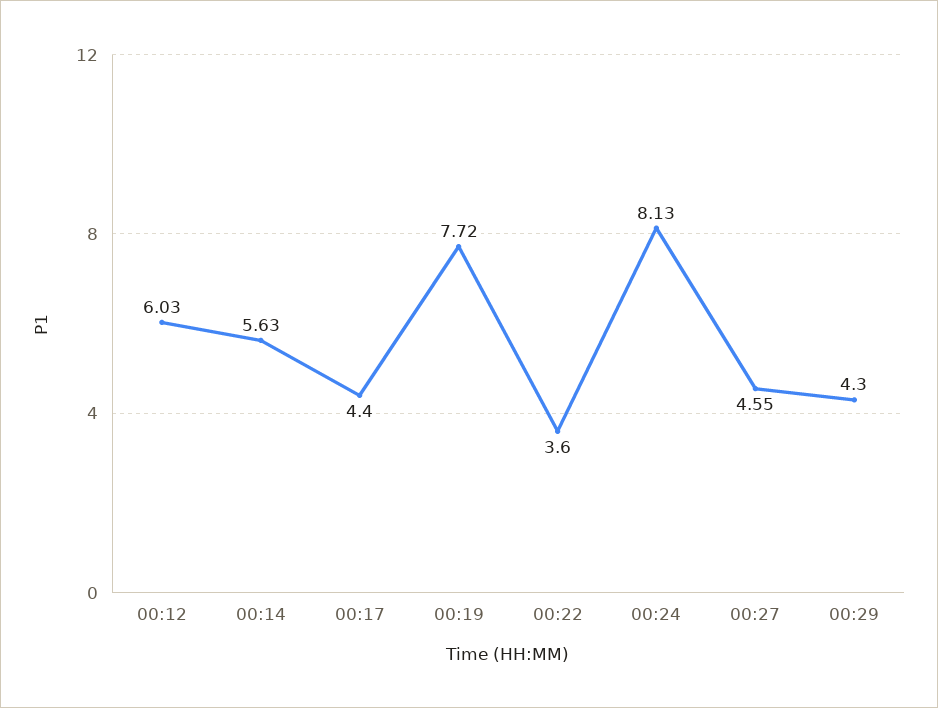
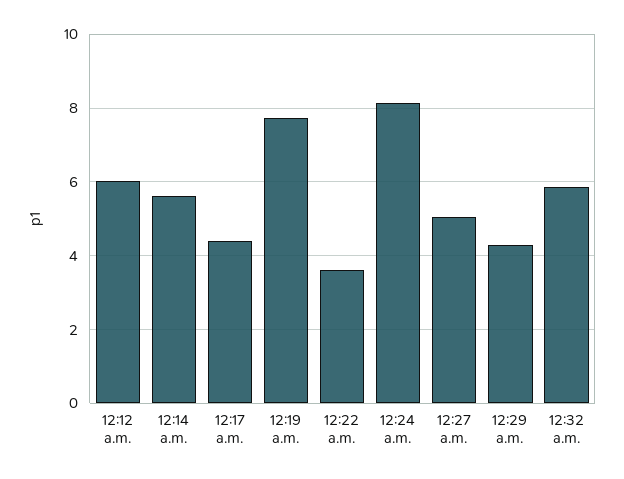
00:27: 4.55 -> 5
12:32 a.m.: none -> 5.8

